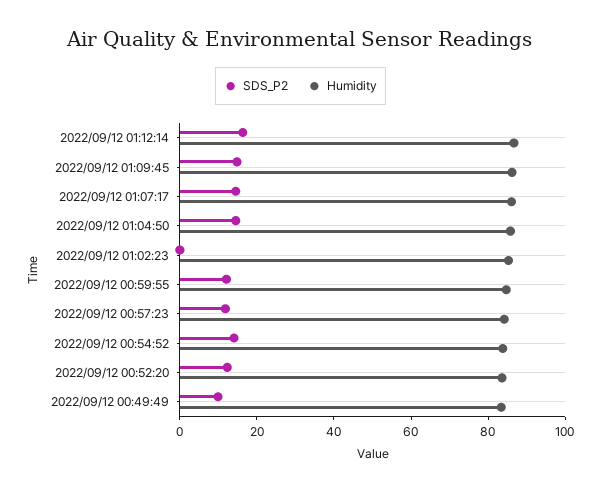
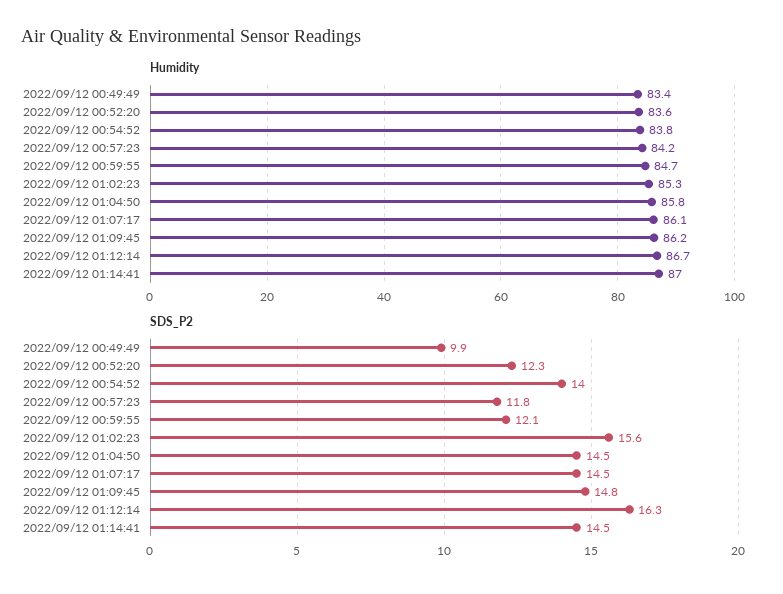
SDS_P2, 2022/09/12 01:02:23: 0 -> 15.6
Humidity, 2022/09/12 01:14:41: none -> 87
SDS_P2, 2022/09/12 01:14:41: none -> 14.5

